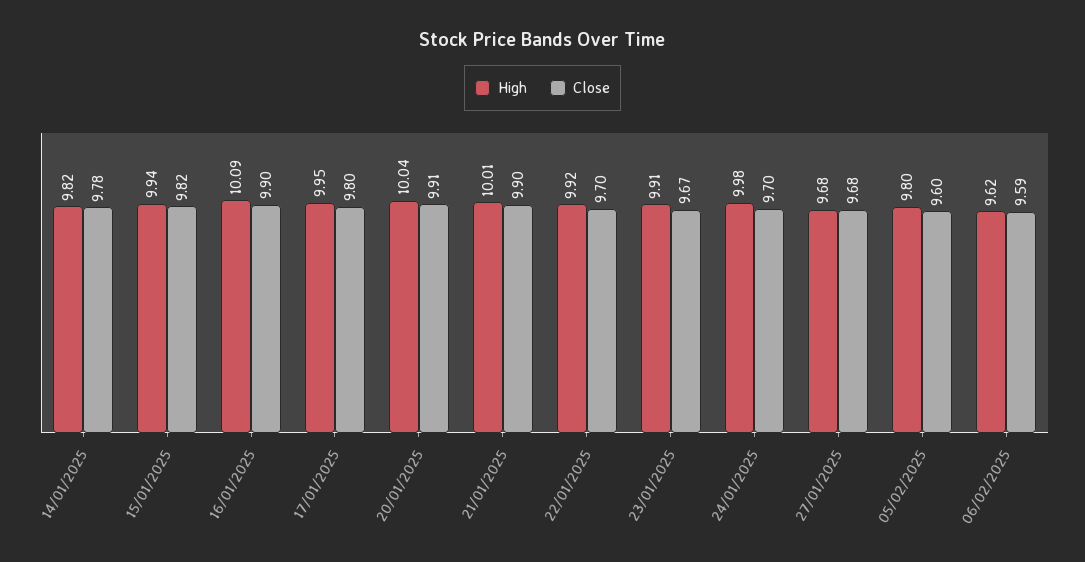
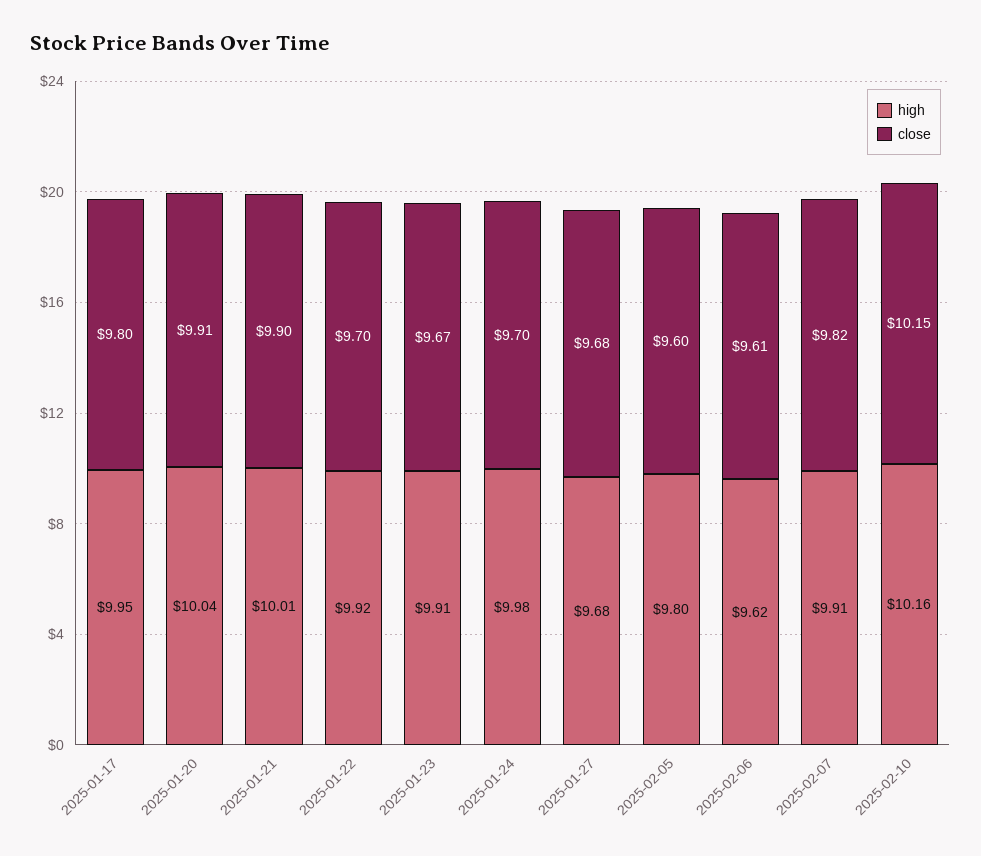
High, 14/01/2025: 9.82 -> none
Close, 14/01/2025: 9.78 -> none
High, 15/01/2025: 9.94 -> none
Close, 15/01/2025: 9.82 -> none
High, 16/01/2025: 10.09 -> none
Close, 16/01/2025: 9.9 -> none
Close, 06/02/2025: 9.59 -> 9.61
High, 2025-02-07: none -> 9.91
Close, 2025-02-07: none -> 9.82
High, 2025-02-10: none -> 10.16
Close, 2025-02-10: none -> 10.15

